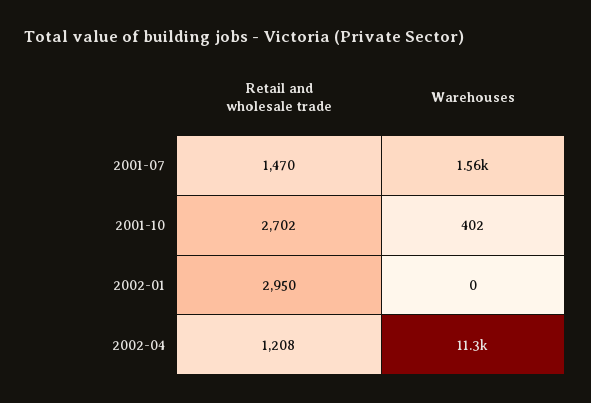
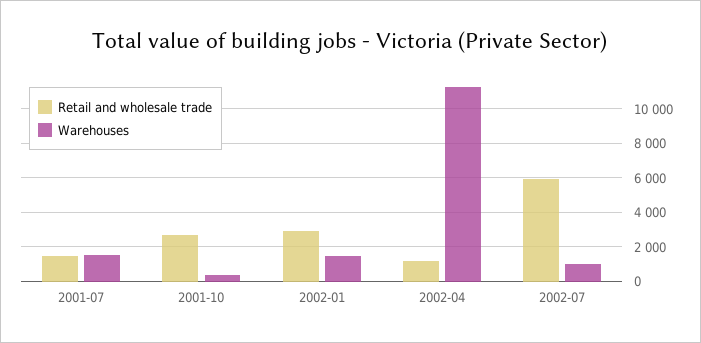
Warehouses, 2002-01: 0 -> 1500
Retail and wholesale trade, 2002-07: none -> 6000
Warehouses, 2002-07: none -> 1000

